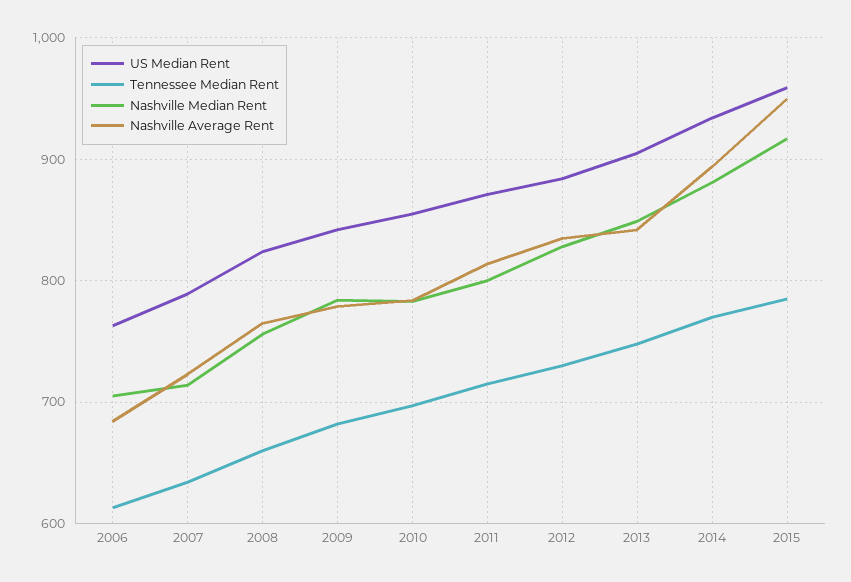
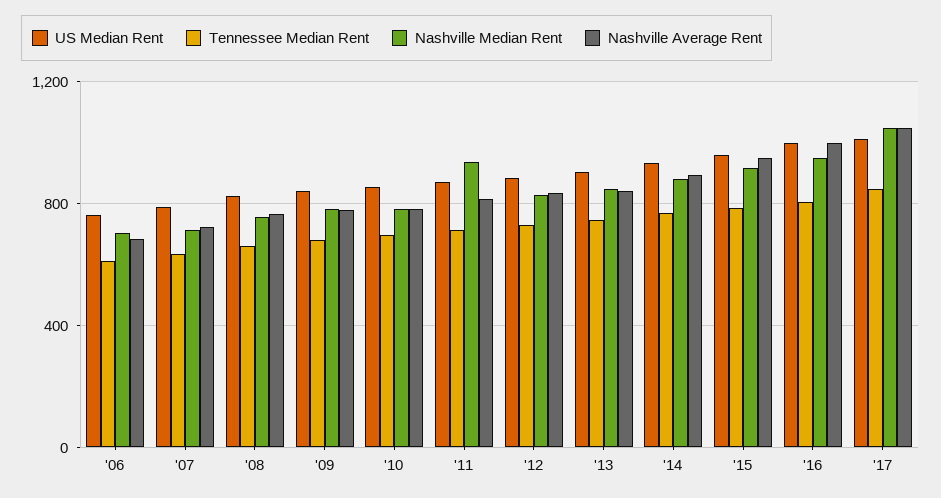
Nashville Median Rent, 2011: 800 -> 950
US Median Rent, '16: none -> 1000
Tennessee Median Rent, '16: none -> 800
Nashville Median Rent, '16: none -> 950
Nashville Average Rent, '16: none -> 1000
US Median Rent, '17: none -> 1000
Tennessee Median Rent, '17: none -> 850
Nashville Median Rent, '17: none -> 1050
Nashville Average Rent, '17: none -> 1050

